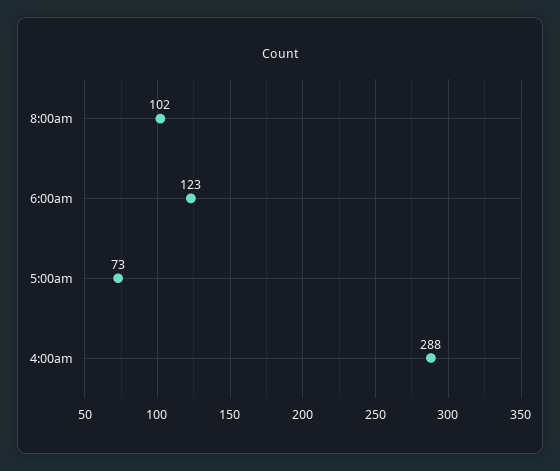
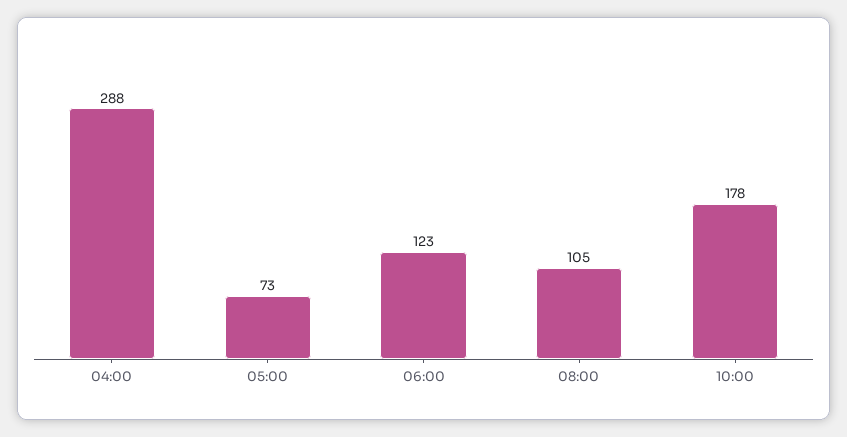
8:00am: 102 -> 105
10:00: none -> 178

